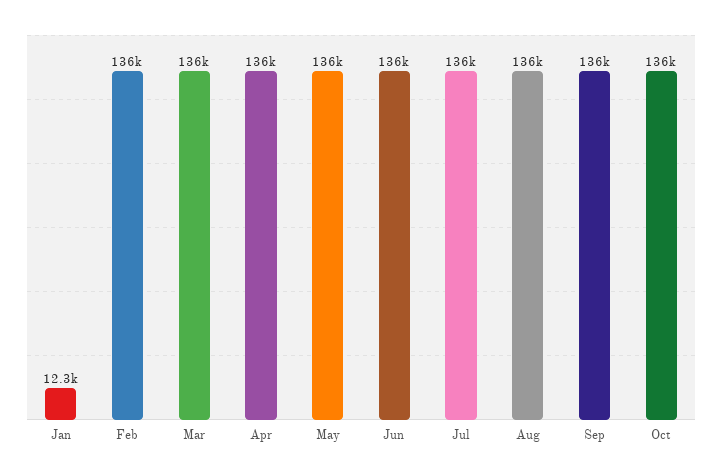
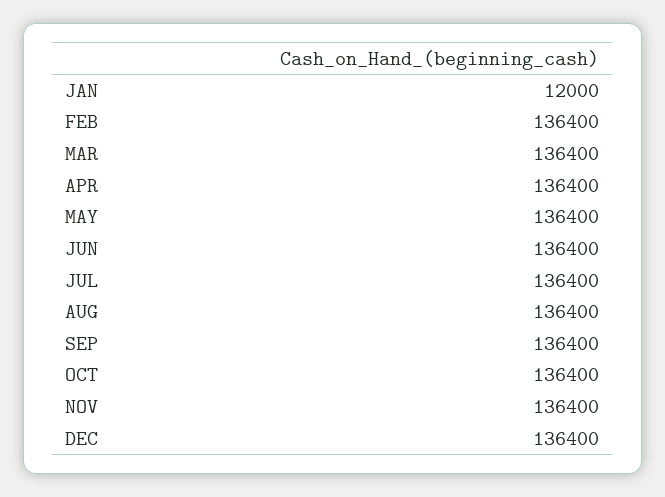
Jan: 12300 -> 12000
NOV: none -> 136400
DEC: none -> 136400

